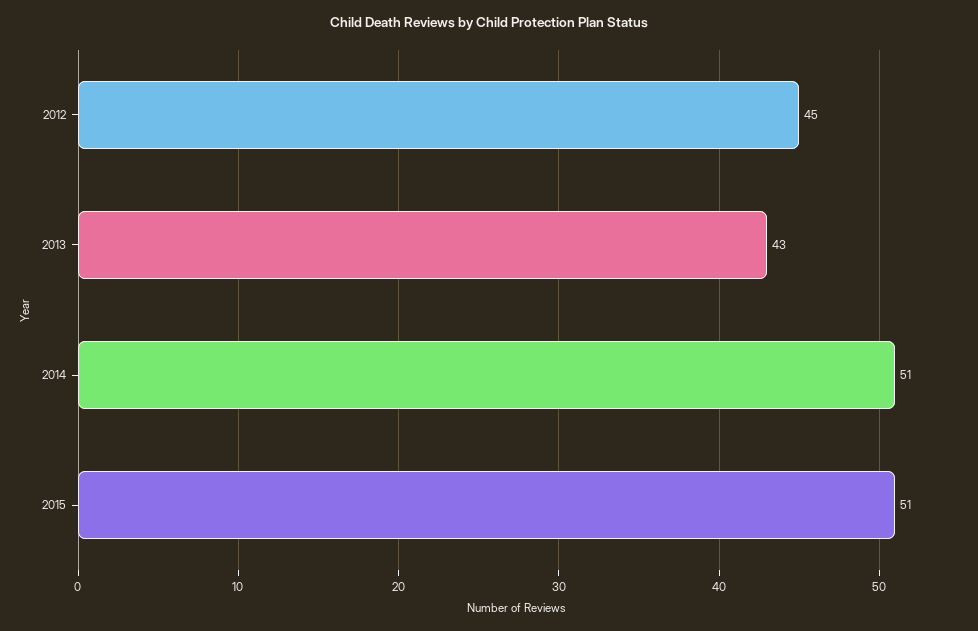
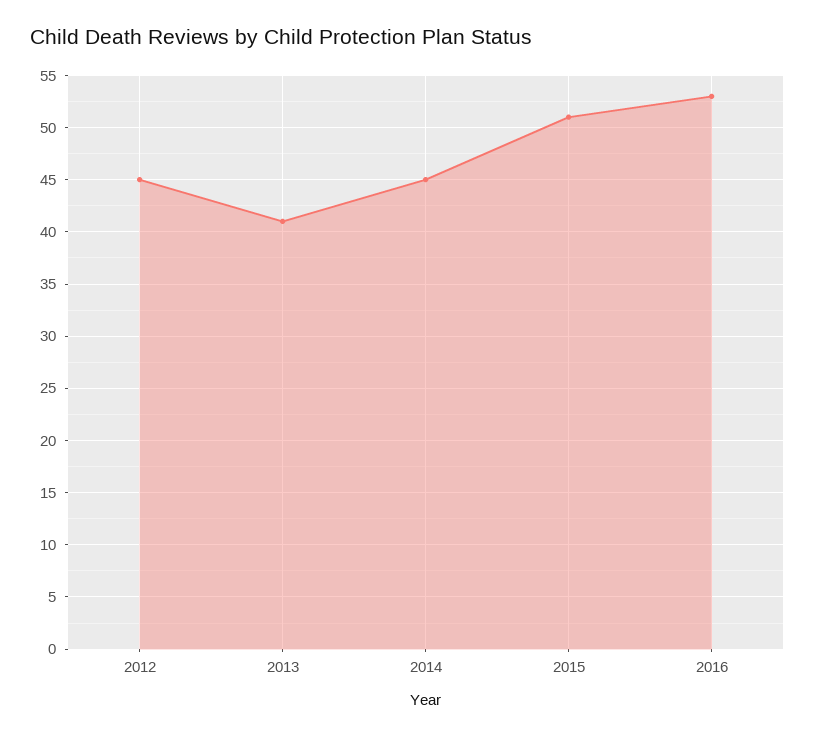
2013: 43 -> 41
2014: 51 -> 45
2016: none -> 53

